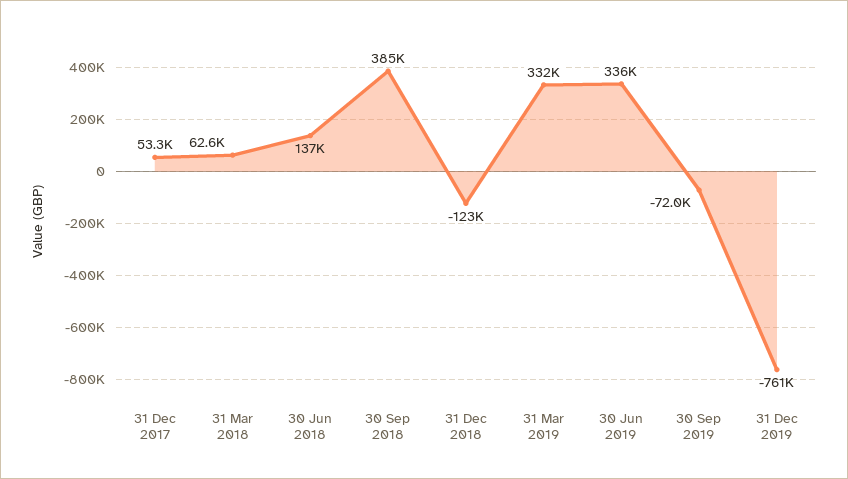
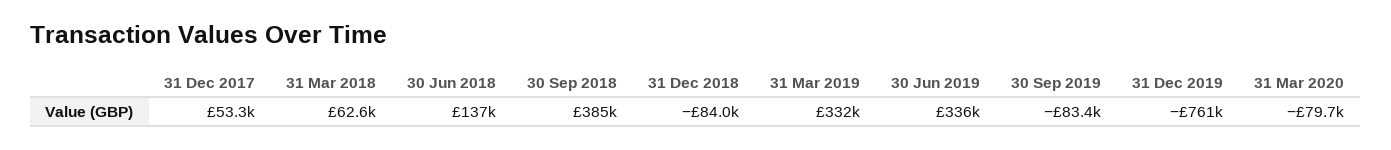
31 Dec 2018: -123000 -> -84000
30 Sep 2019: -72000 -> -83400
31 Mar 2020: none -> -79700

